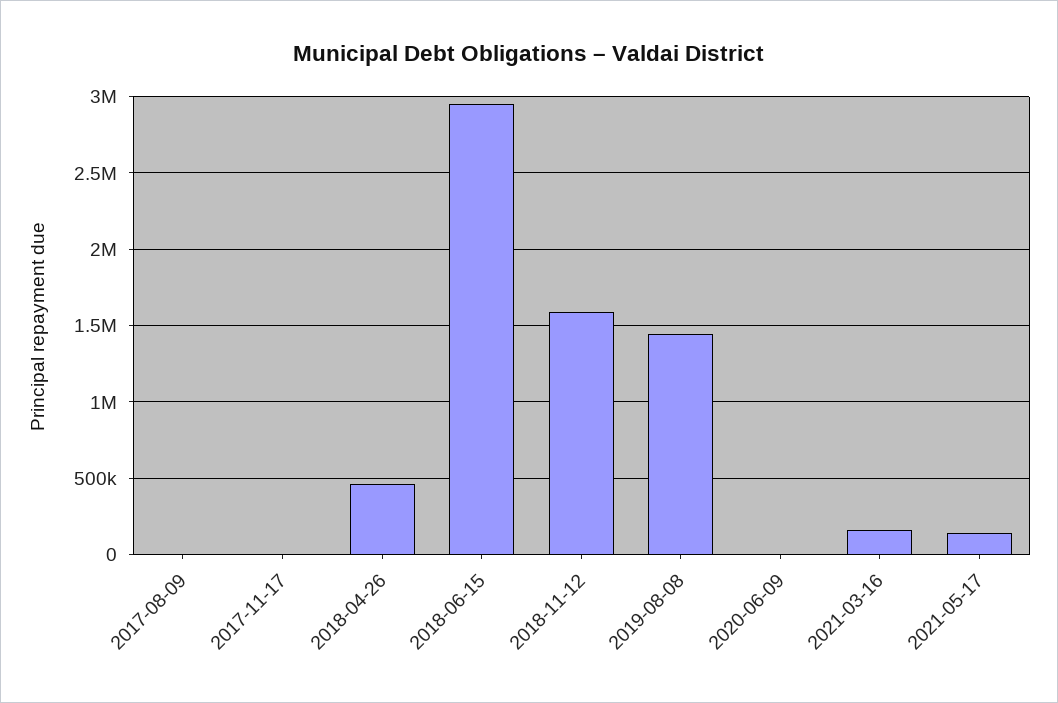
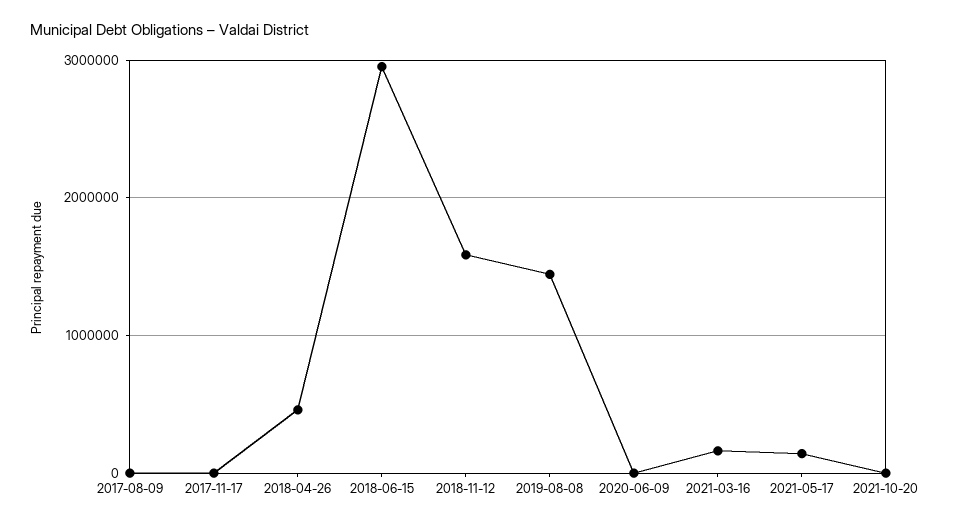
2021-10-20: none -> 0

